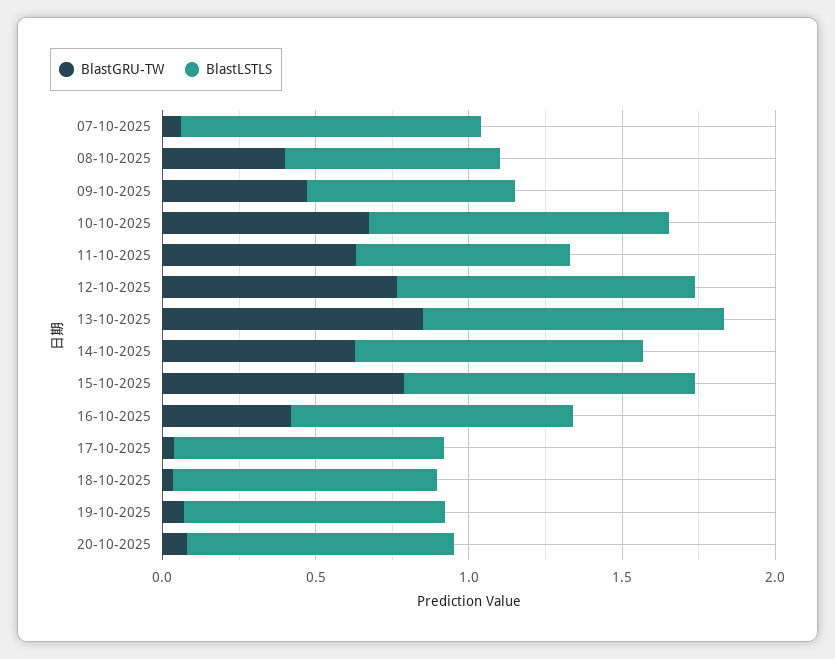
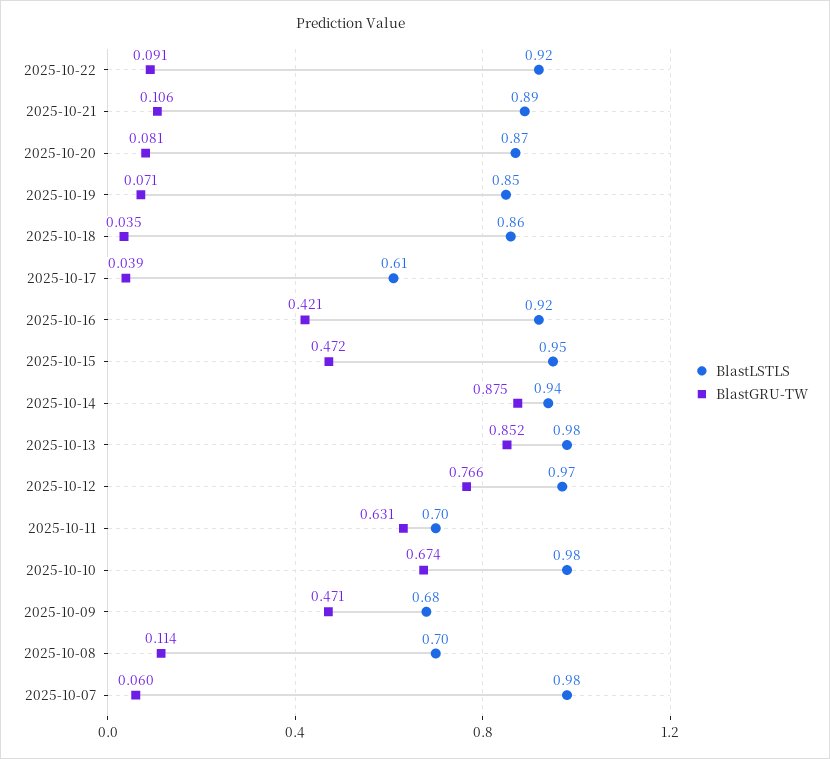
BlastGRU-TW, 08-10-2025: 0.4 -> 0.114
BlastGRU-TW, 14-10-2025: 0.6 -> 0.875
BlastGRU-TW, 15-10-2025: 0.8 -> 0.472
BlastLSTLS, 17-10-2025: 0.9 -> 0.61
BlastLSTLS, 2025-10-22: none -> 0.92
BlastGRU-TW, 2025-10-22: none -> 0.091
BlastLSTLS, 2025-10-21: none -> 0.89
BlastGRU-TW, 2025-10-21: none -> 0.106

